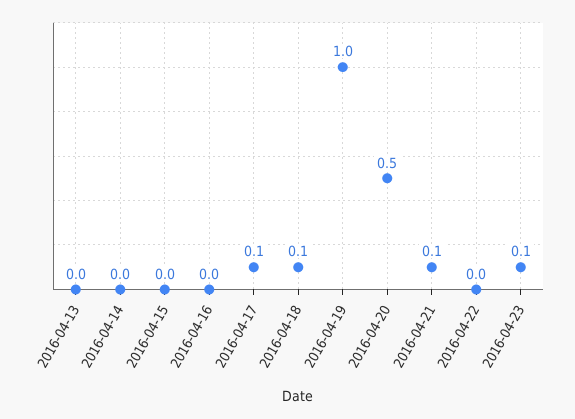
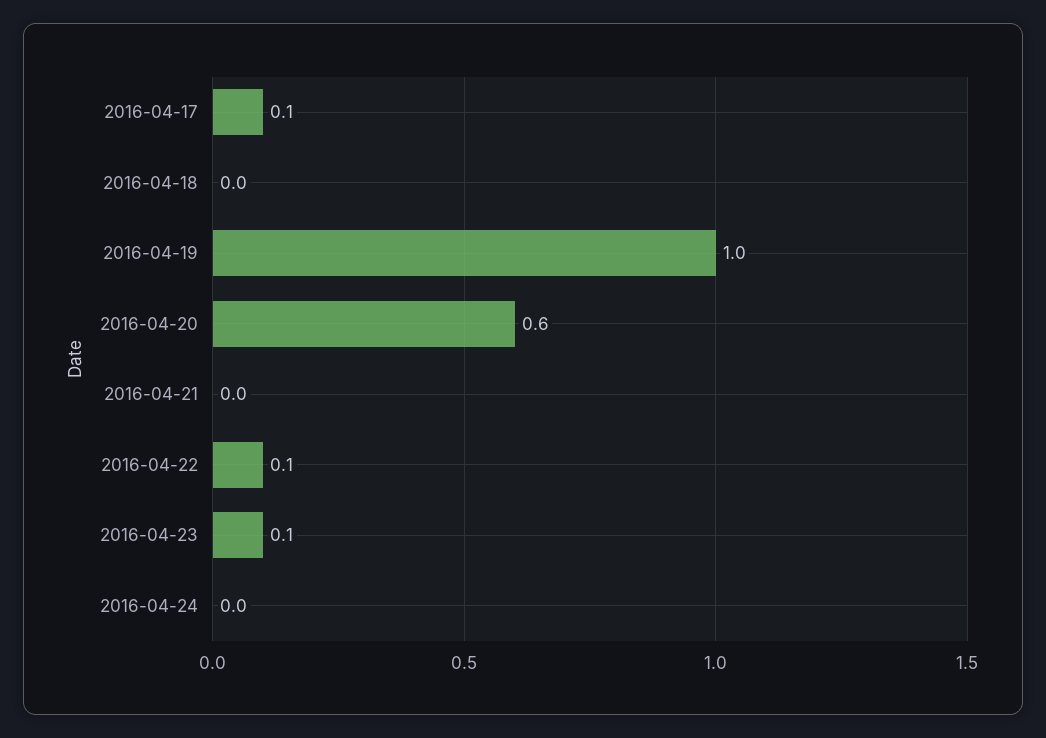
2016-04-13: 0 -> none
2016-04-14: 0 -> none
2016-04-15: 0 -> none
2016-04-16: 0 -> none
2016-04-18: 0.1 -> 0
2016-04-20: 0.5 -> 0.6
2016-04-21: 0.1 -> 0
2016-04-22: 0 -> 0.1
2016-04-24: none -> 0

